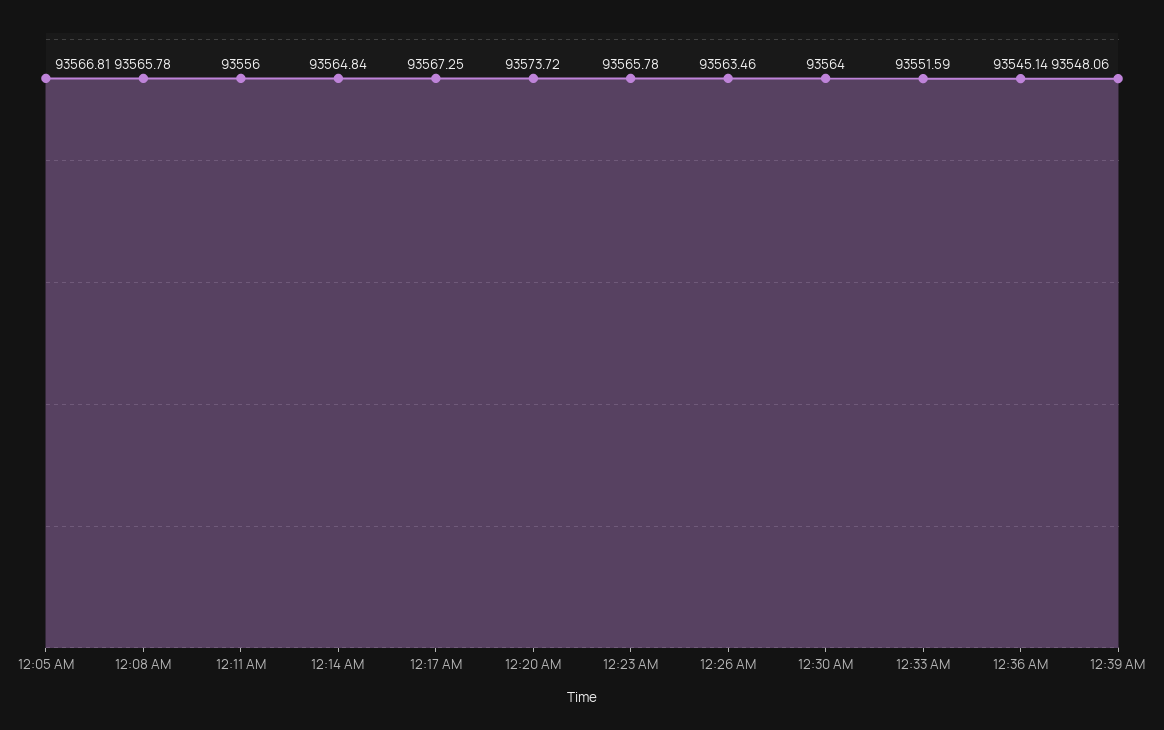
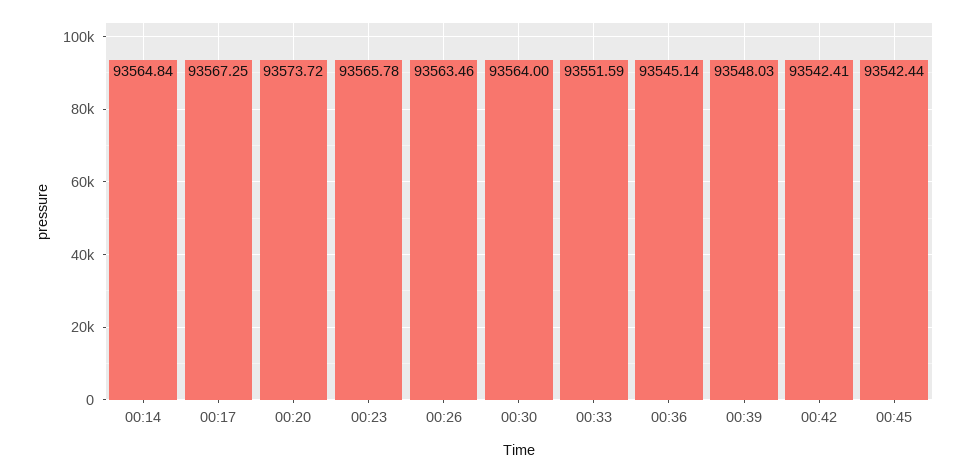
12:05 AM: 93566.81 -> none
12:08 AM: 93565.78 -> none
12:11 AM: 93556 -> none
12:39 AM: 93548.06 -> 93548.03
00:42: none -> 93542.41
00:45: none -> 93542.44

